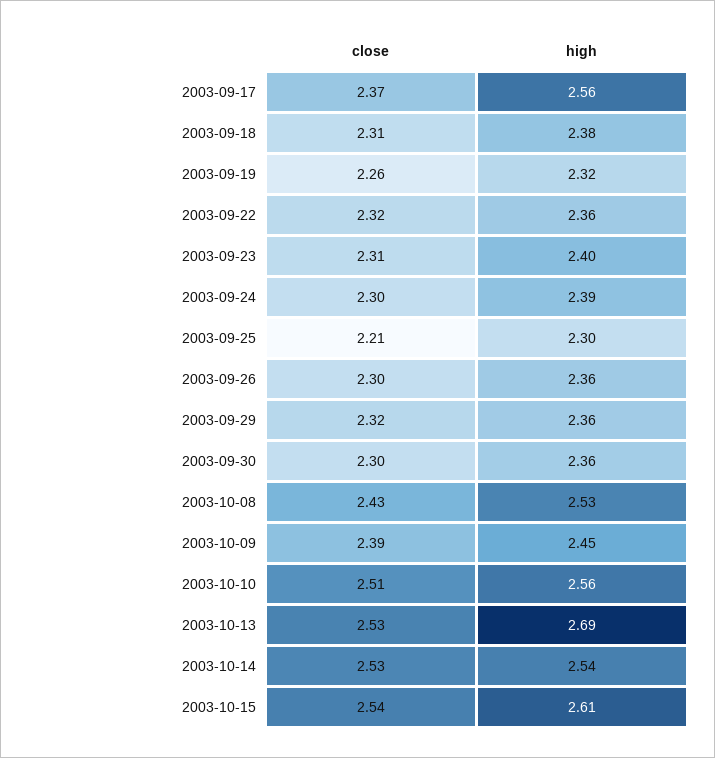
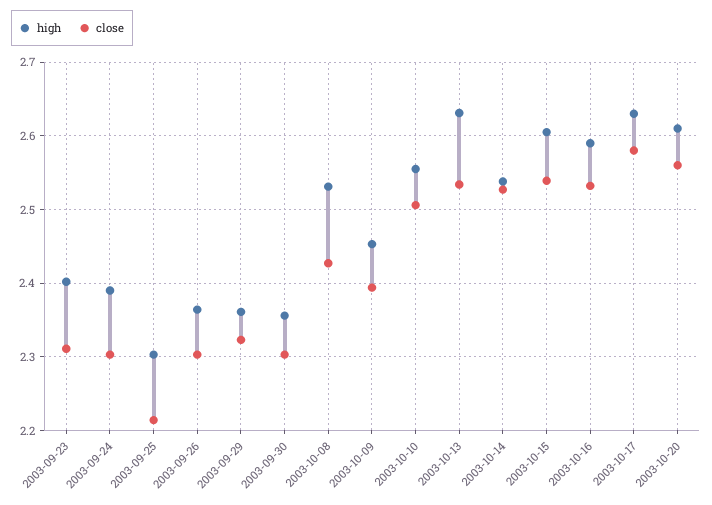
close, 2003-09-17: 2.37 -> none
high, 2003-09-17: 2.56 -> none
close, 2003-09-18: 2.31 -> none
high, 2003-09-18: 2.38 -> none
close, 2003-09-19: 2.26 -> none
high, 2003-09-19: 2.32 -> none
close, 2003-09-22: 2.32 -> none
high, 2003-09-22: 2.36 -> none
high, 2003-10-13: 2.69 -> 2.63
high, 2003-10-16: none -> 2.59
close, 2003-10-16: none -> 2.53
high, 2003-10-17: none -> 2.63
close, 2003-10-17: none -> 2.58
high, 2003-10-20: none -> 2.61
close, 2003-10-20: none -> 2.56

